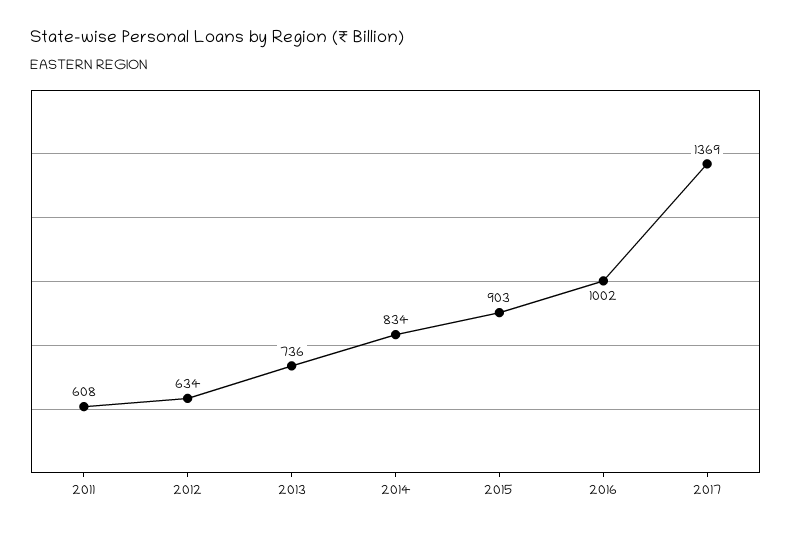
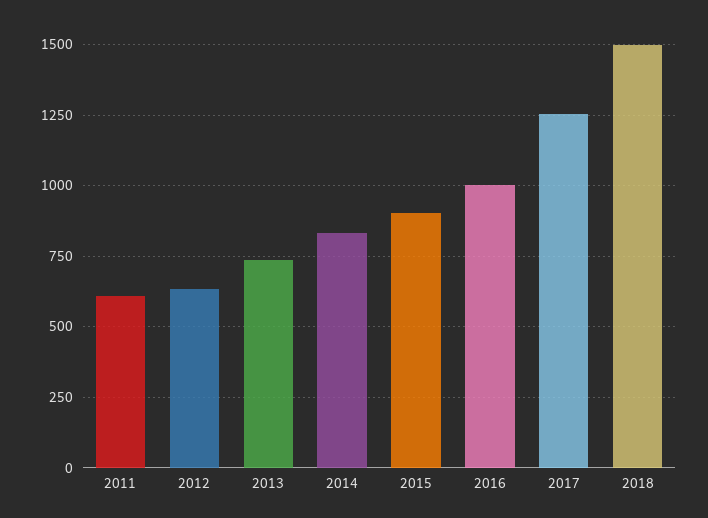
2017: 1369 -> 1250
2018: none -> 1500

